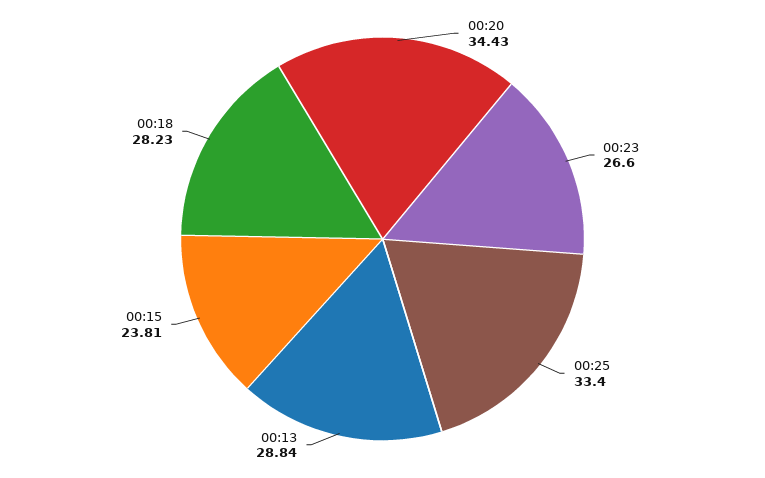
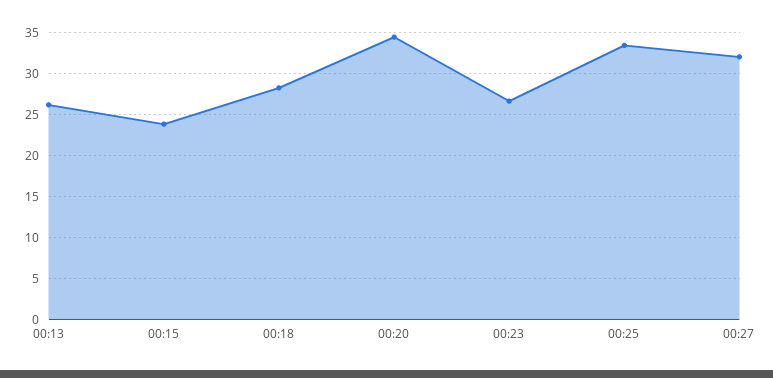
00:13: 28.84 -> 26
00:27: none -> 32

